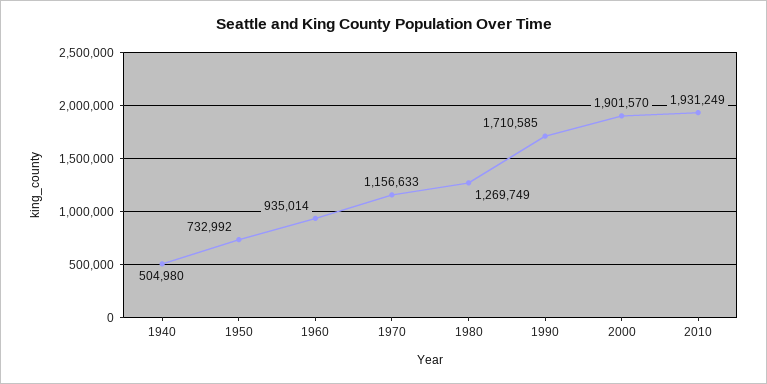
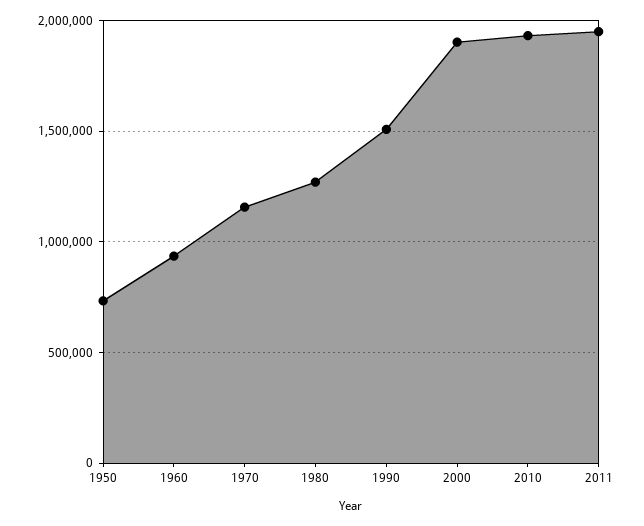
1940: 504980 -> none
1990: 1710585 -> 1500000
2011: none -> 1950000

